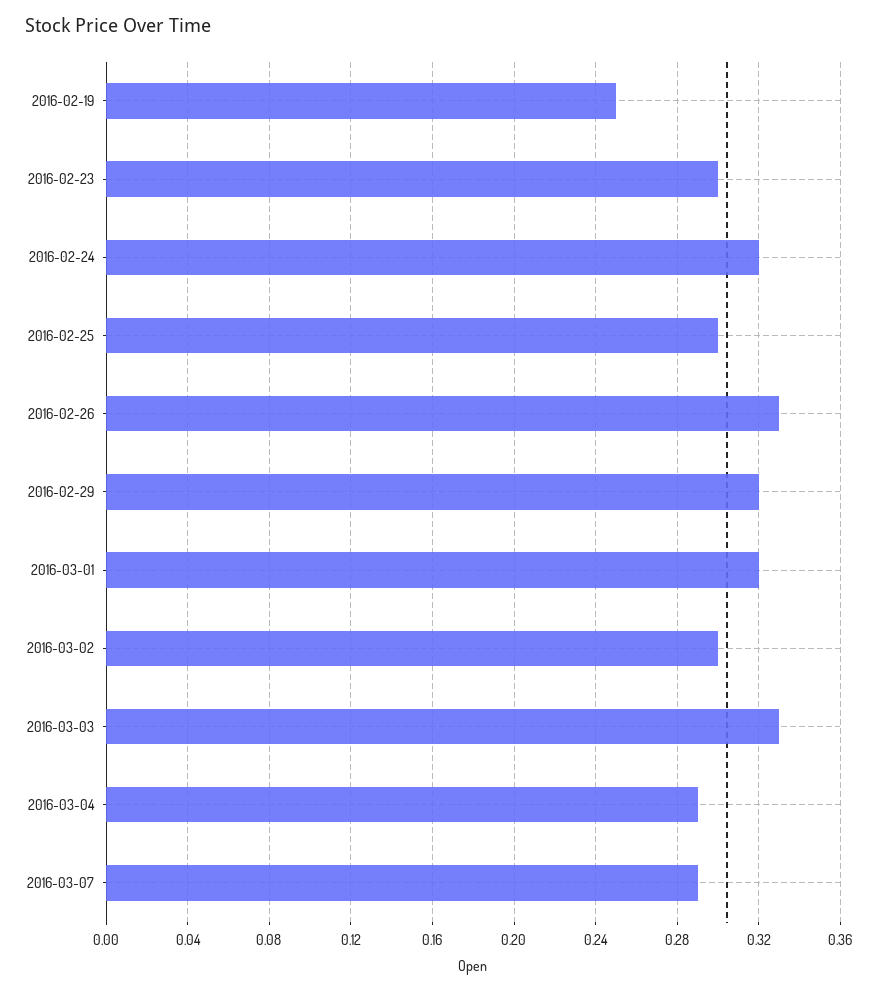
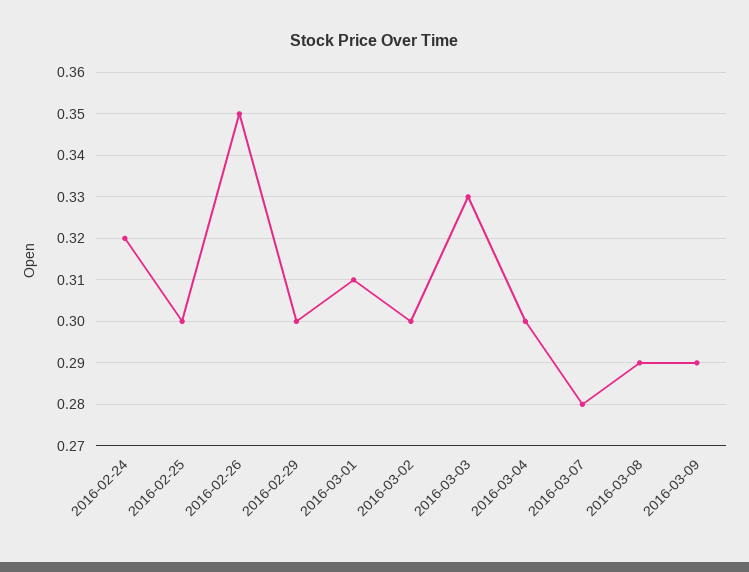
2016-02-19: 0.25 -> none
2016-02-23: 0.3 -> none
2016-02-26: 0.33 -> 0.35
2016-02-29: 0.32 -> 0.3
2016-03-01: 0.32 -> 0.31
2016-03-04: 0.29 -> 0.3
2016-03-07: 0.29 -> 0.28
2016-03-08: none -> 0.29
2016-03-09: none -> 0.29

